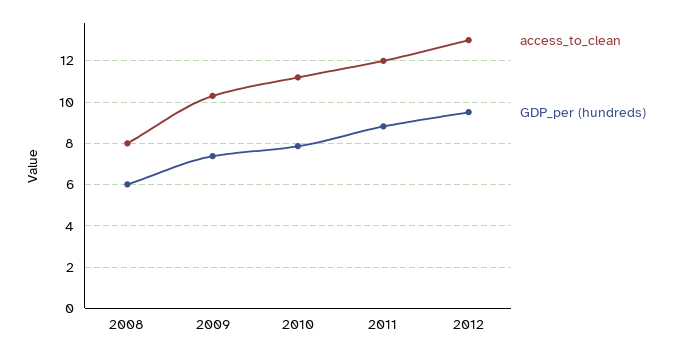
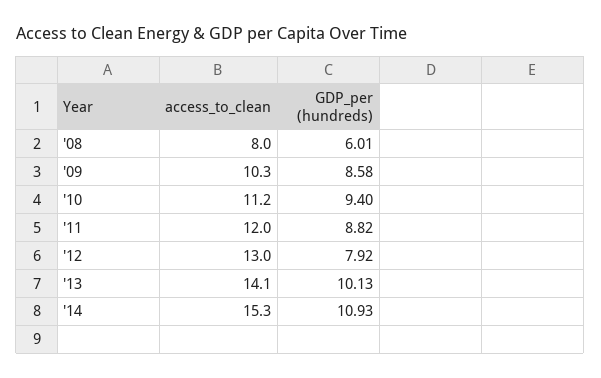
GDP_per (hundreds), 2009: 7.5 -> 8.58
GDP_per (hundreds), 2010: 8 -> 9.4
GDP_per (hundreds), 2012: 9.5 -> 7.92
access_to_clean, '13: none -> 14.1
GDP_per (hundreds), '13: none -> 10.13
access_to_clean, '14: none -> 15.3
GDP_per (hundreds), '14: none -> 10.93

